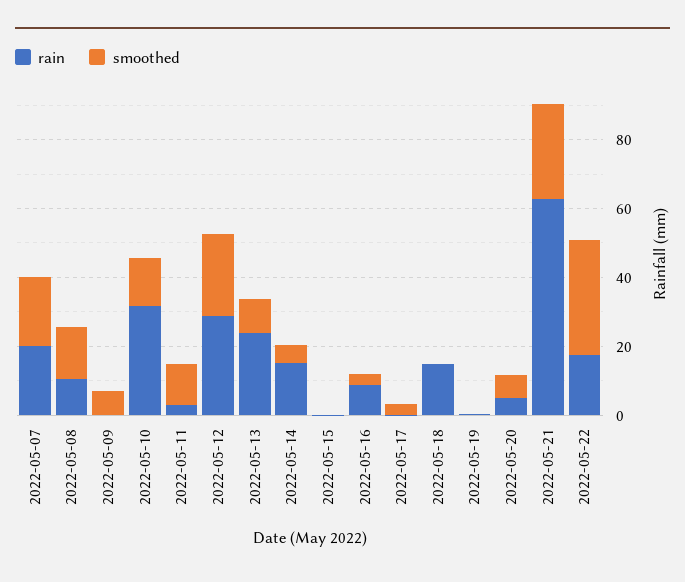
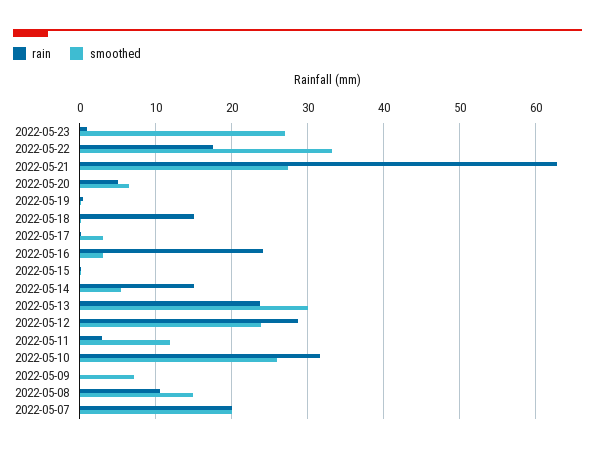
smoothed, 2022-05-10: 15 -> 26
smoothed, 2022-05-13: 10 -> 30
rain, 2022-05-16: 10 -> 24
rain, 2022-05-23: none -> 1
smoothed, 2022-05-23: none -> 27

